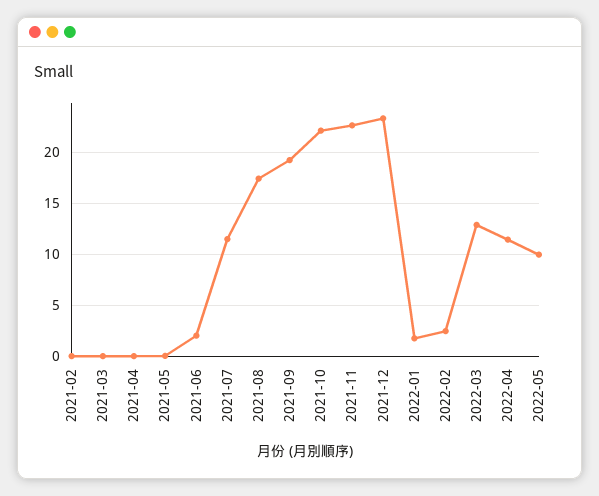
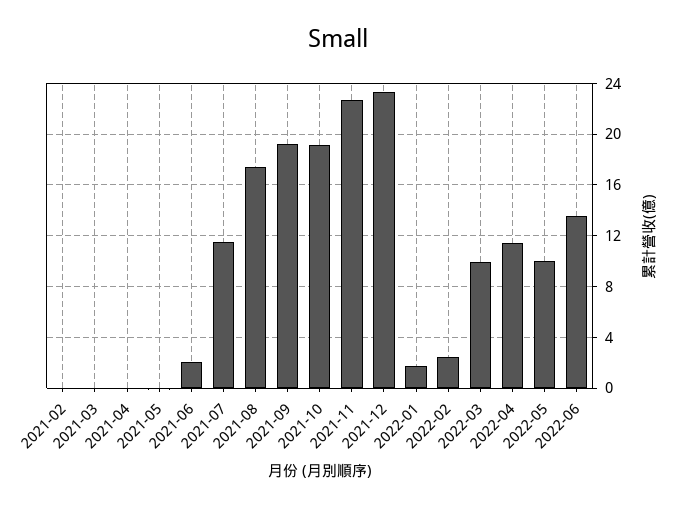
2021-10: 22 -> 19
2022-03: 13 -> 10
2022-06: none -> 13.5

